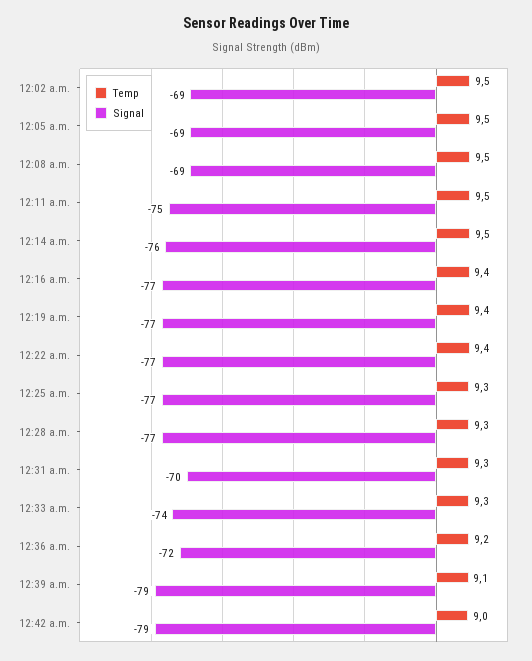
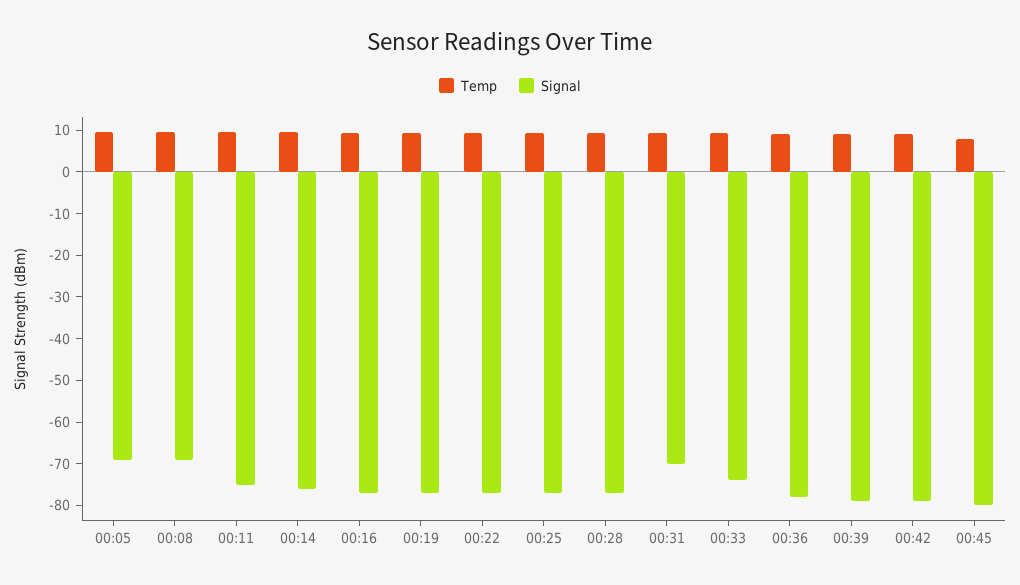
Temp, 12:02 a.m.: 9.5 -> none
Signal, 12:02 a.m.: -69 -> none
Signal, 12:36 a.m.: -72 -> -78
Temp, 00:45: none -> 8
Signal, 00:45: none -> -80

